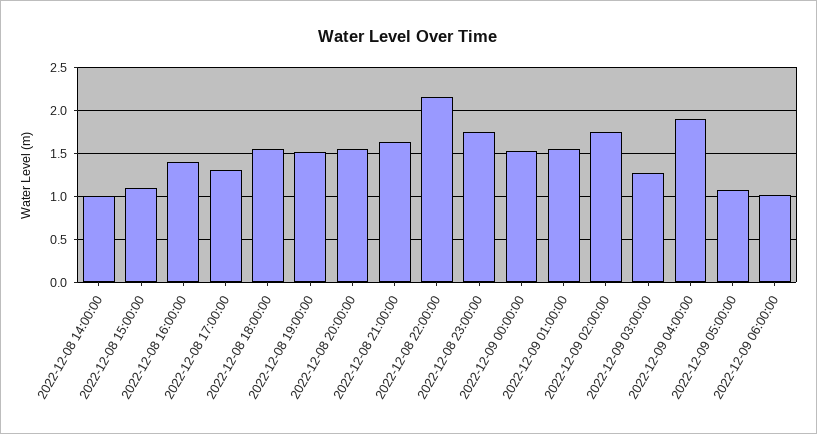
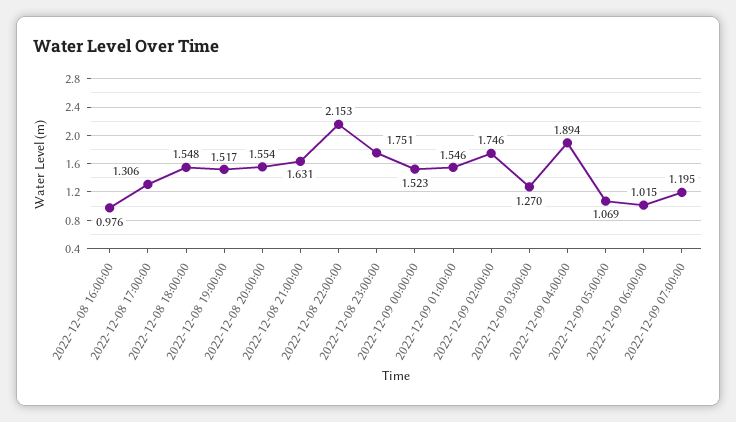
2022-12-08 14:00:00: 1 -> none
2022-12-08 15:00:00: 1.1 -> none
2022-12-08 16:00:00: 1.4 -> 0.976
2022-12-09 07:00:00: none -> 1.195

